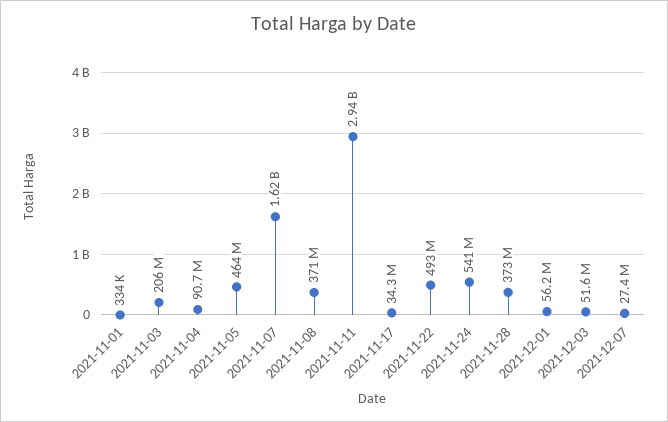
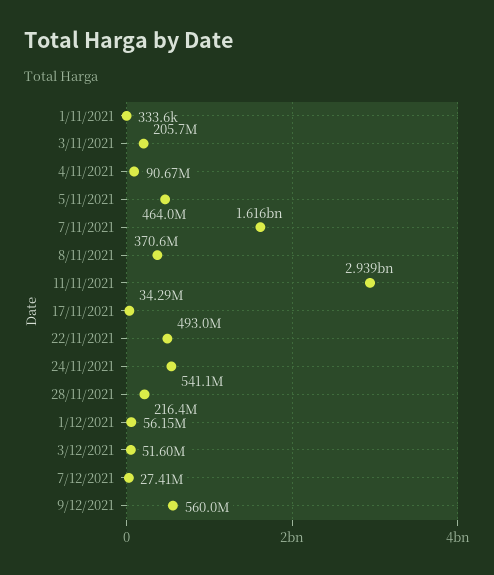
2021-11-28: 373000000 -> 216400000
9/12/2021: none -> 560000000

